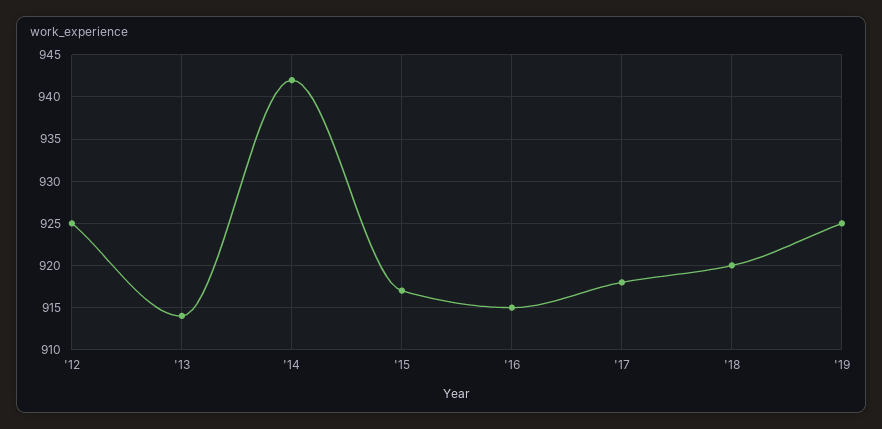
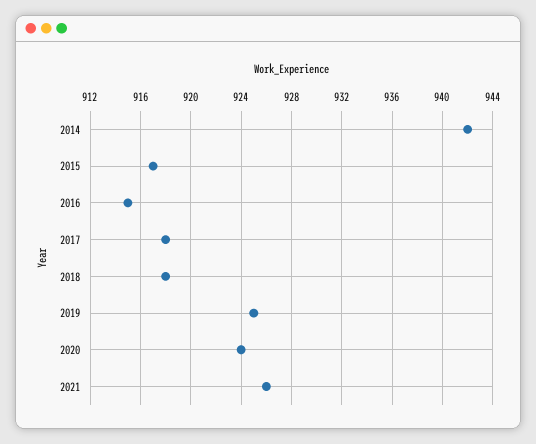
'12: 925 -> none
'13: 914 -> none
'18: 920 -> 918
2020: none -> 924
2021: none -> 926

